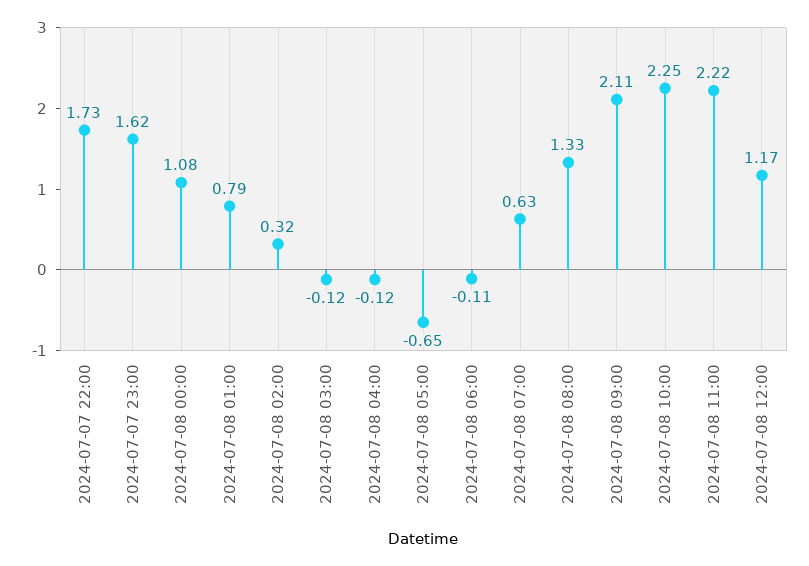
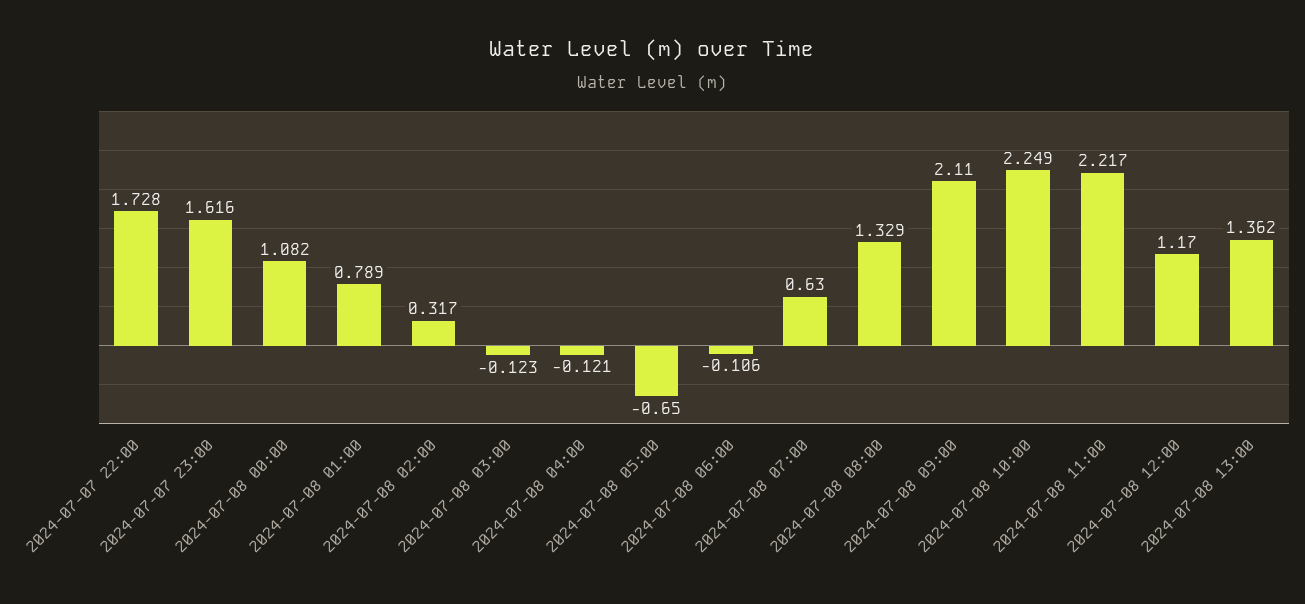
2024-07-08 13:00: none -> 1.362

